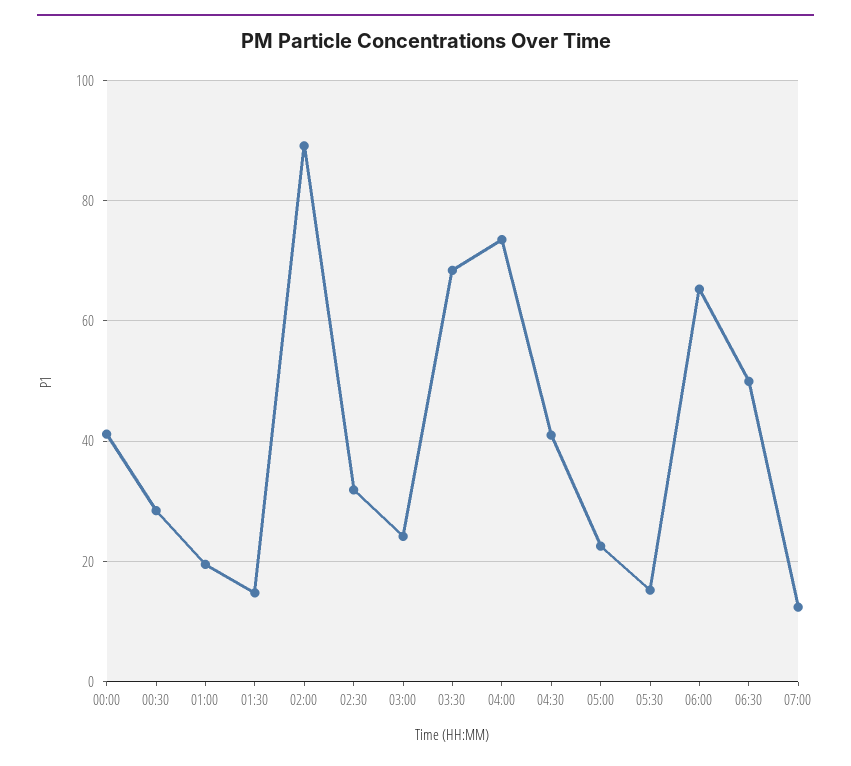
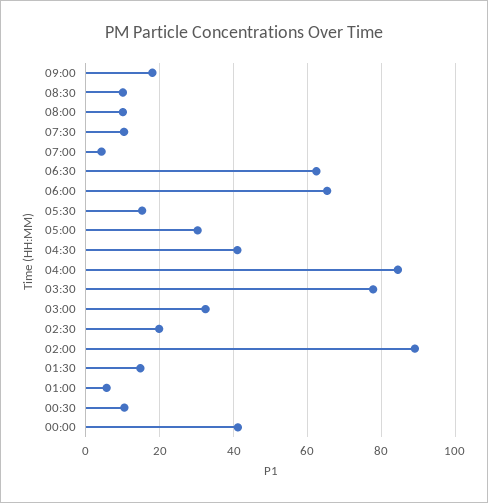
00:30: 28 -> 10
01:00: 20 -> 6
02:30: 32 -> 20
03:00: 24 -> 32
03:30: 68 -> 78
04:00: 74 -> 84
05:00: 22 -> 30
06:30: 50 -> 62
07:00: 12 -> 4
09:00: none -> 18
08:30: none -> 10
08:00: none -> 10
07:30: none -> 10

